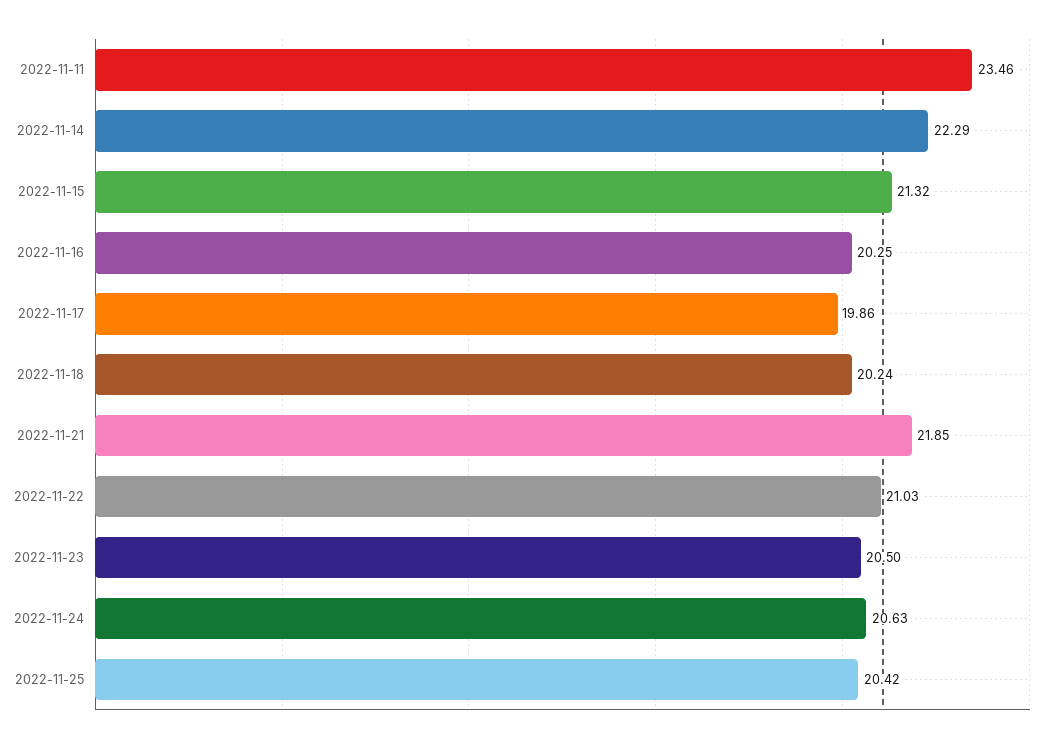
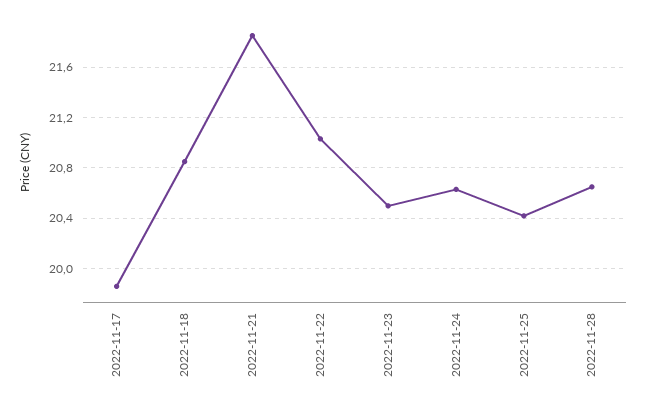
2022-11-11: 23.46 -> none
2022-11-14: 22.29 -> none
2022-11-15: 21.32 -> none
2022-11-16: 20.25 -> none
2022-11-18: 20.24 -> 20.85
2022-11-28: none -> 20.65

